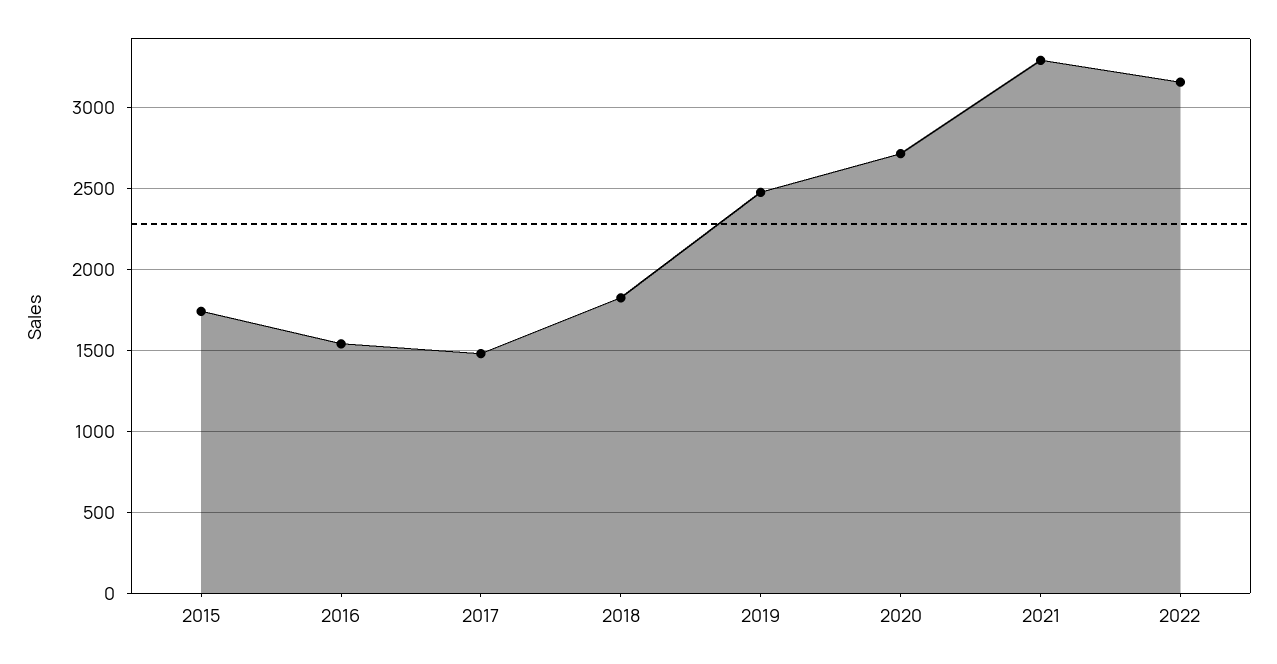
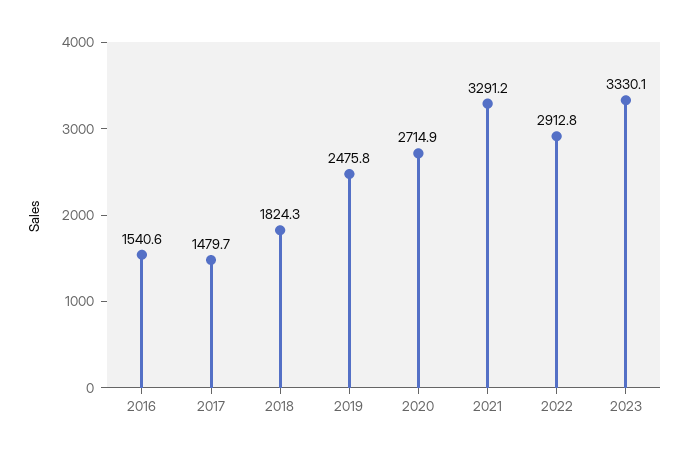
2015: 1750 -> none
2022: 3150 -> 2912.8
2023: none -> 3330.1

